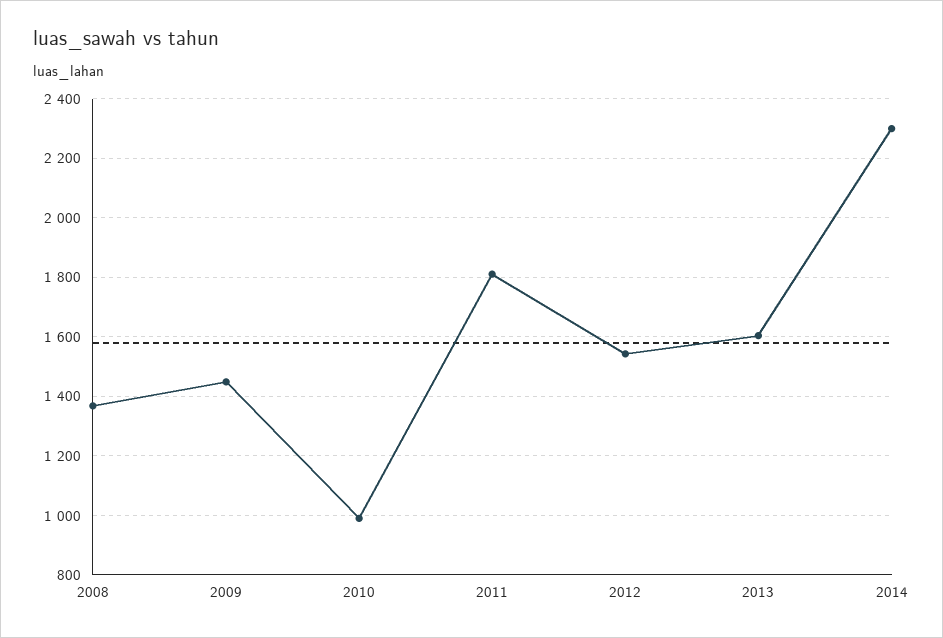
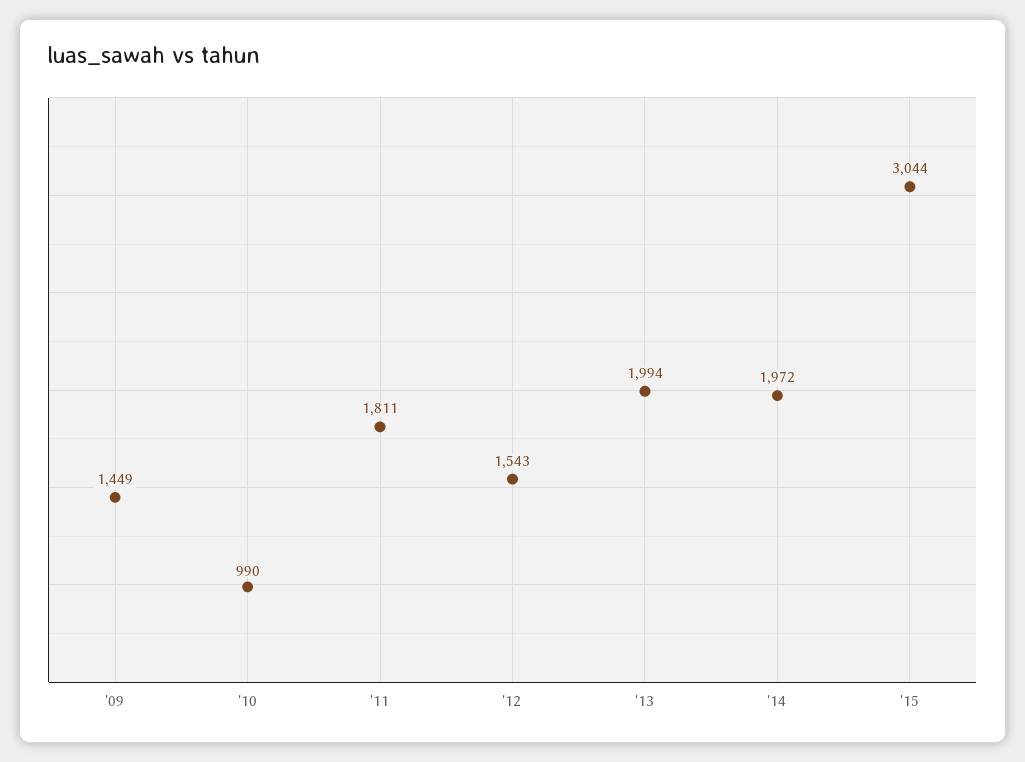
2008: 1375 -> none
2013: 1600 -> 1994
2014: 2300 -> 1972
'15: none -> 3044

